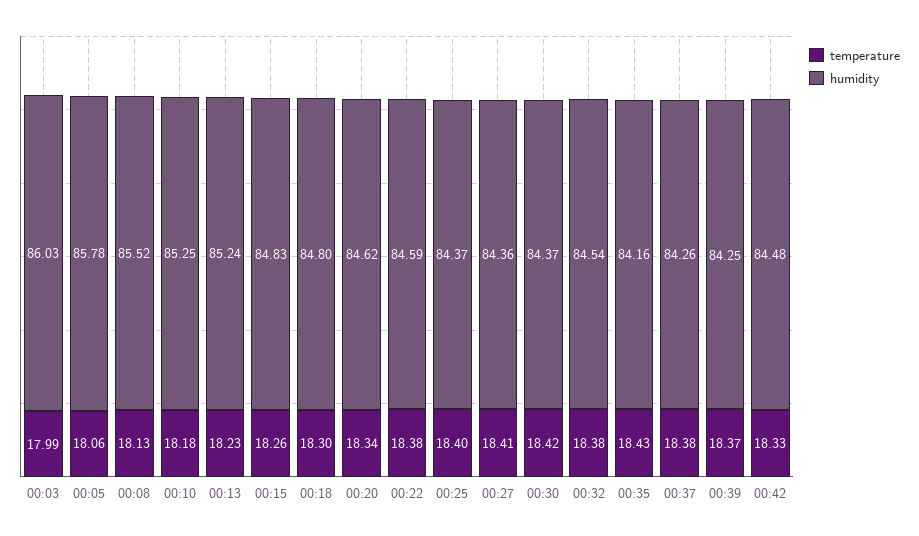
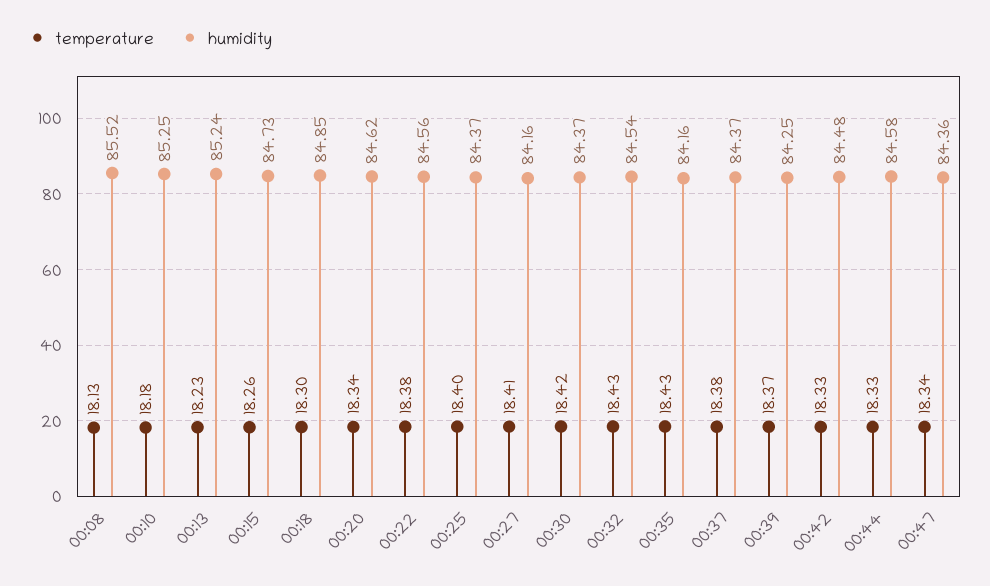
temperature, 00:03: 17.99 -> none
humidity, 00:03: 86.03 -> none
temperature, 00:05: 18.06 -> none
humidity, 00:05: 85.78 -> none
humidity, 00:15: 84.83 -> 84.73
humidity, 00:18: 84.8 -> 84.85
humidity, 00:22: 84.59 -> 84.56
humidity, 00:27: 84.36 -> 84.16
temperature, 00:32: 18.38 -> 18.43
humidity, 00:37: 84.26 -> 84.37
temperature, 00:44: none -> 18.33
humidity, 00:44: none -> 84.58
temperature, 00:47: none -> 18.34
humidity, 00:47: none -> 84.36

